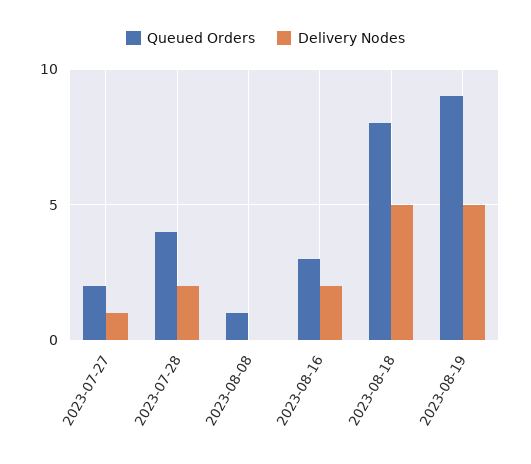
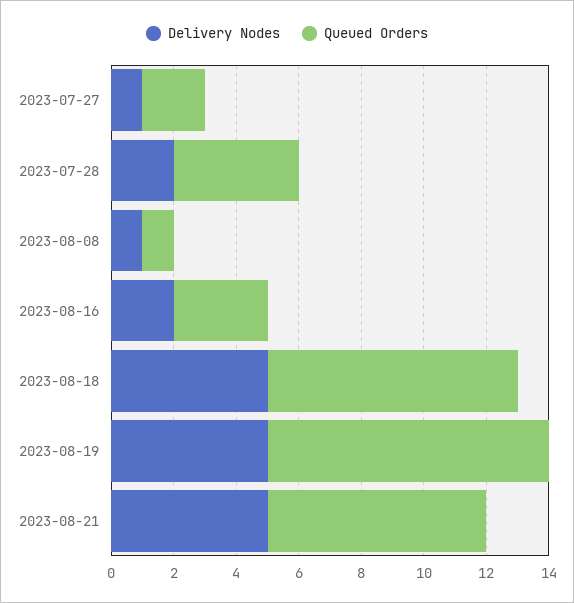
Delivery Nodes, 2023-08-08: 0 -> 1
Delivery Nodes, 2023-08-21: none -> 5
Queued Orders, 2023-08-21: none -> 7

